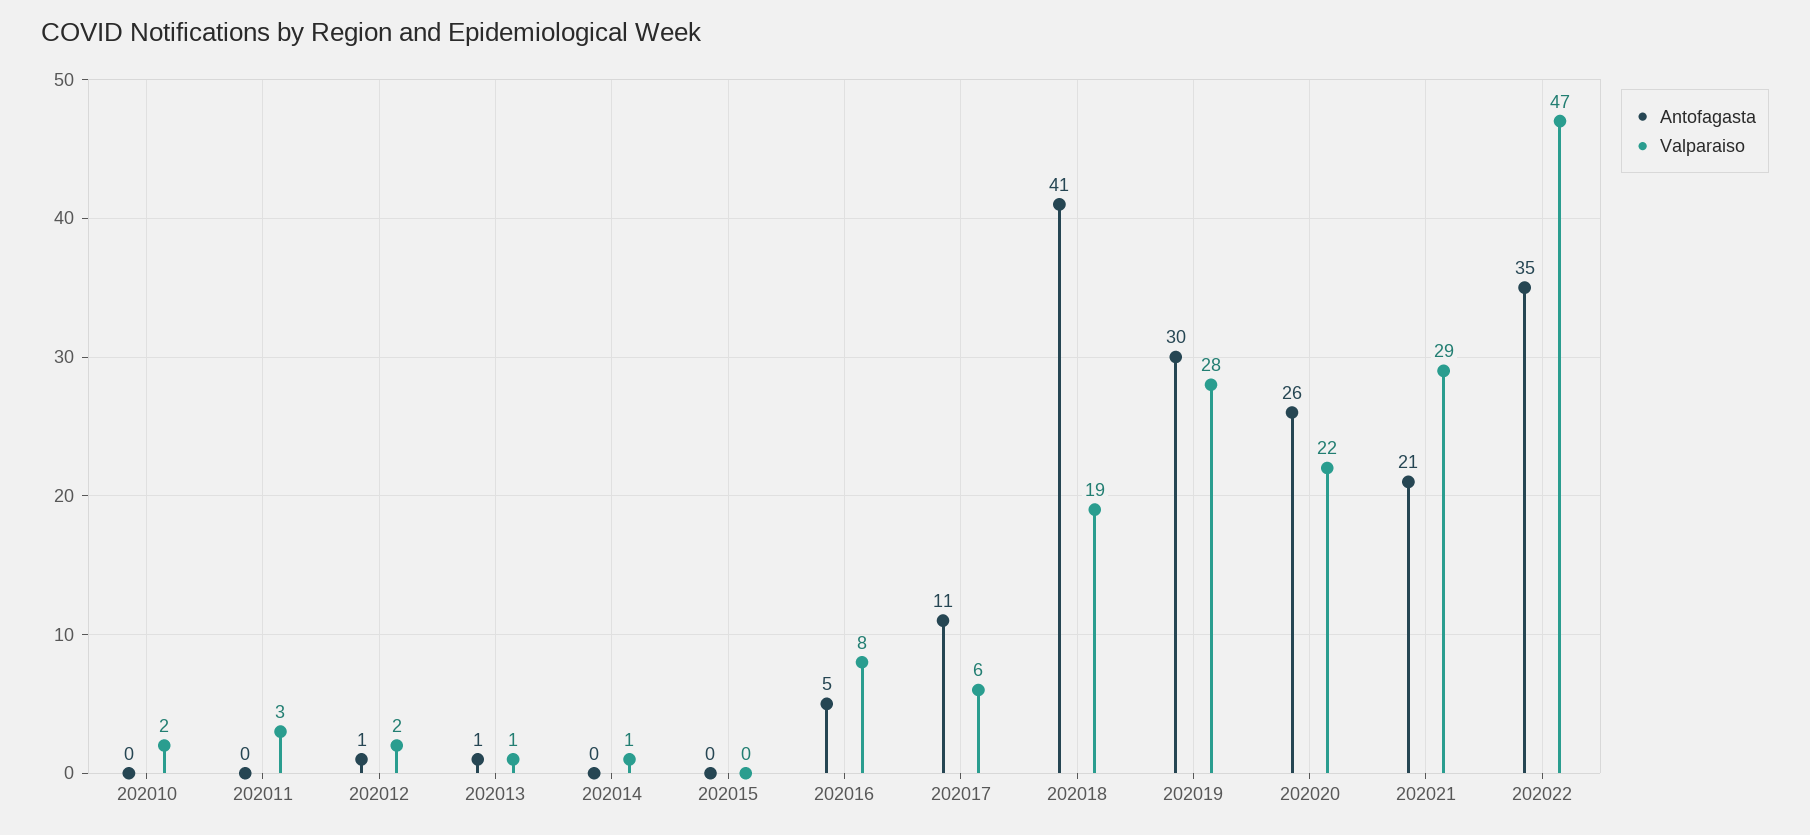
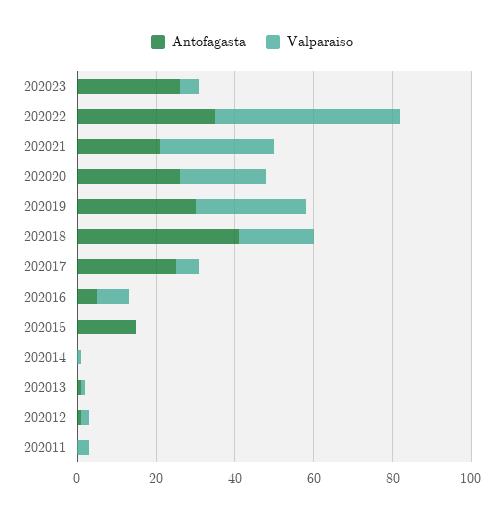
Antofagasta, 202010: 0 -> none
Valparaiso, 202010: 2 -> none
Antofagasta, 202015: 0 -> 15
Antofagasta, 202017: 11 -> 25
Antofagasta, 202023: none -> 25
Valparaiso, 202023: none -> 5

